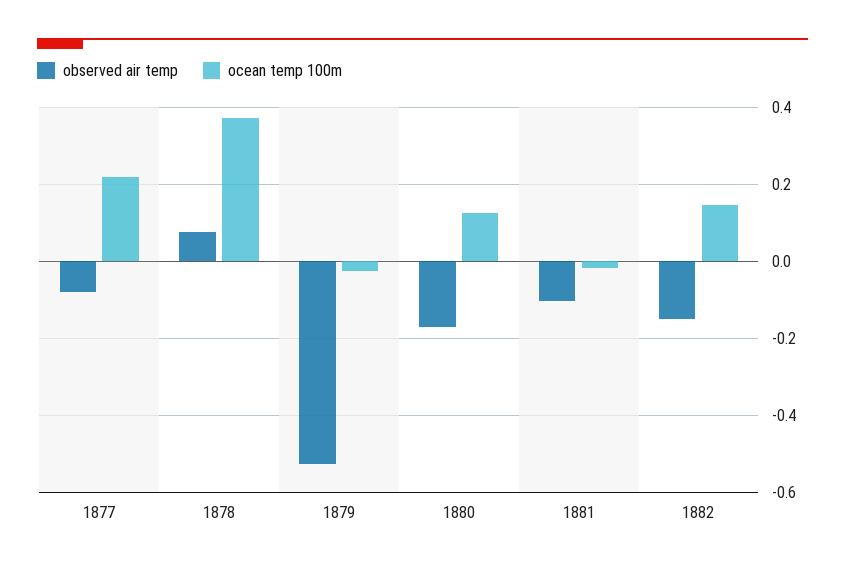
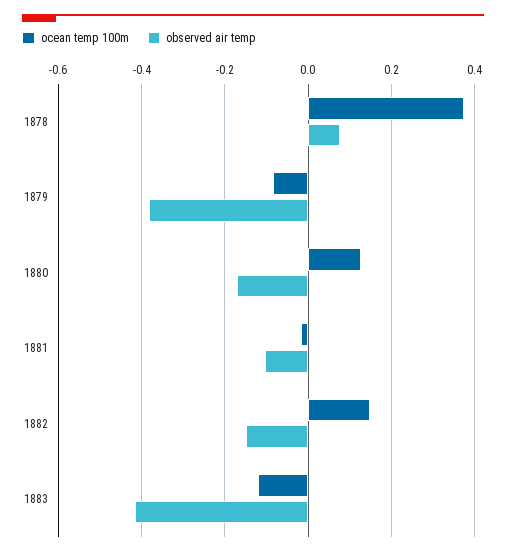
observed air temp, 1877: -0.08 -> none
ocean temp 100m, 1877: 0.22 -> none
observed air temp, 1879: -0.52 -> -0.38
ocean temp 100m, 1879: -0.02 -> -0.08
ocean temp 100m, 1883: none -> -0.12
observed air temp, 1883: none -> -0.42

